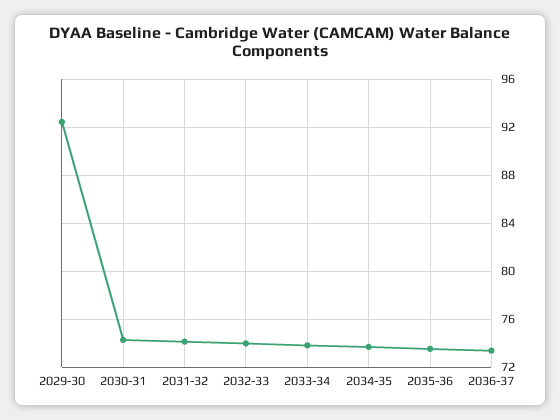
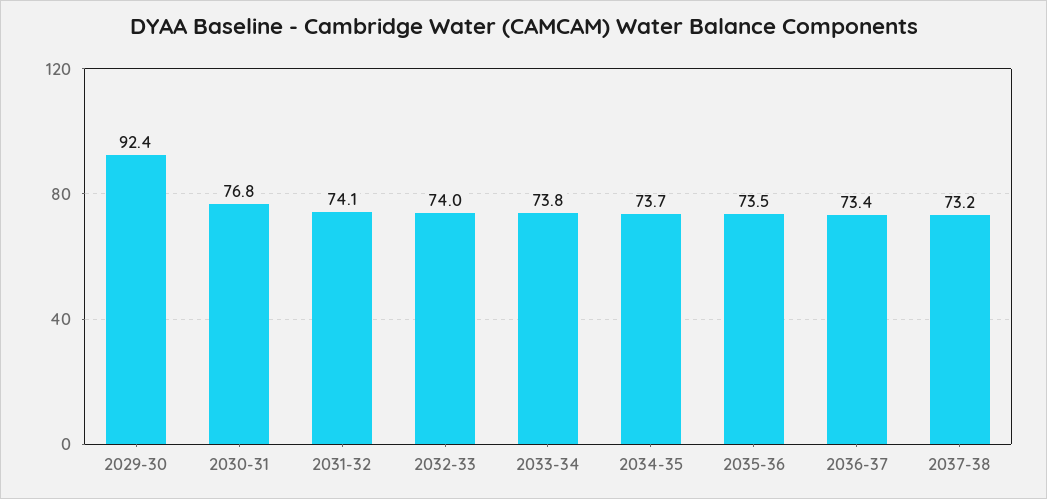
2030-31: 74 -> 76.8
2037-38: none -> 73.2

